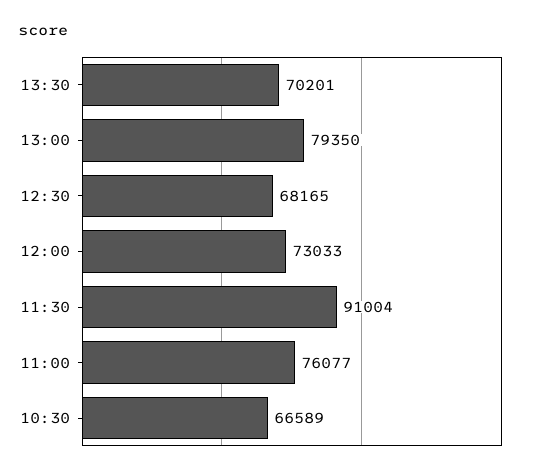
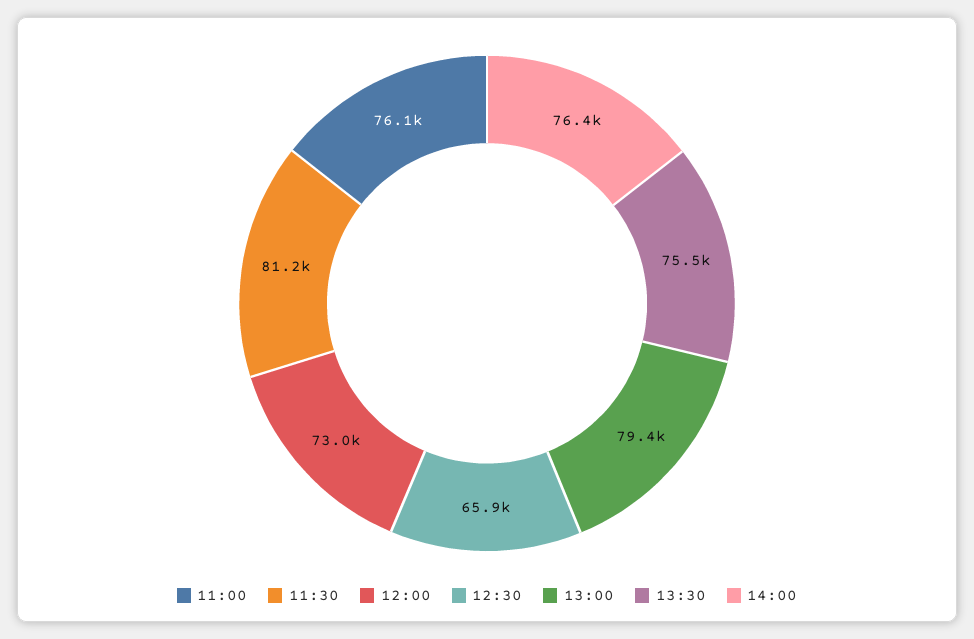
13:30: 70201 -> 75500
12:30: 68165 -> 65900
11:30: 91004 -> 81200
10:30: 66589 -> none
14:00: none -> 76400

